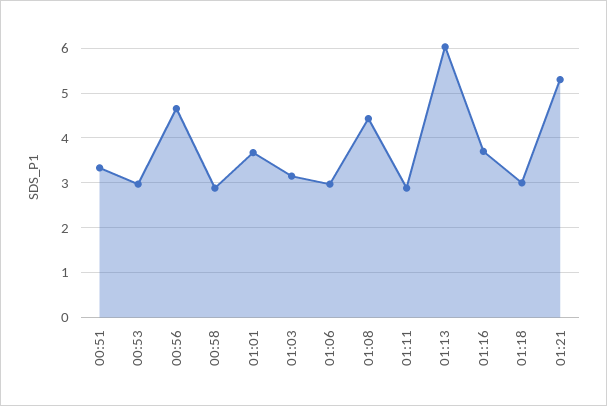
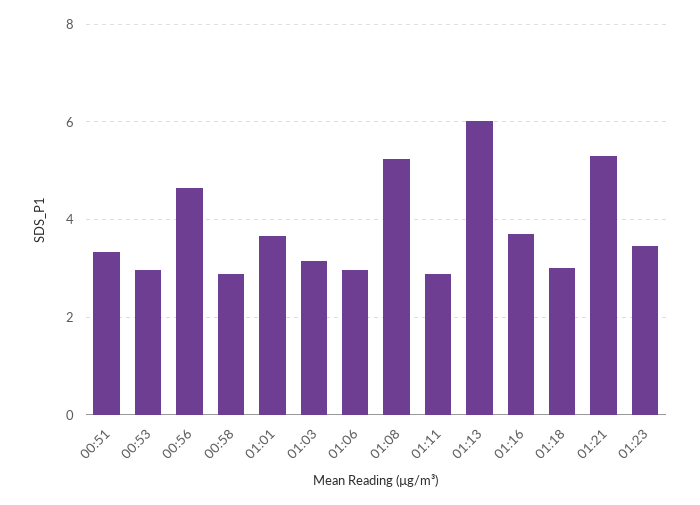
01:08: 4.4 -> 5.2
01:23: none -> 3.4

